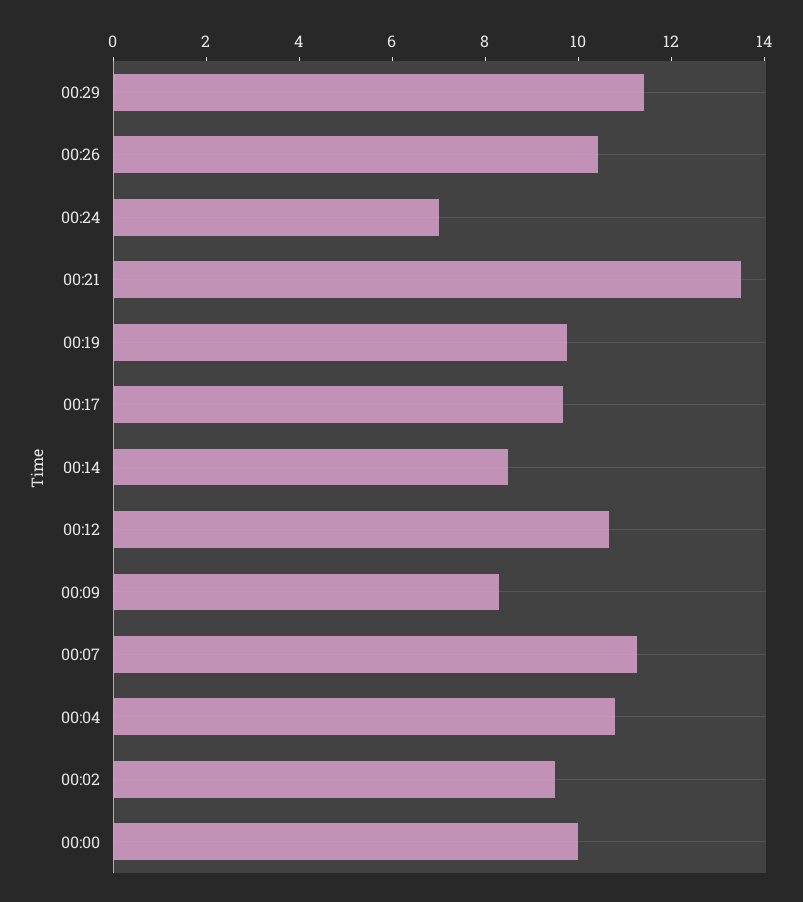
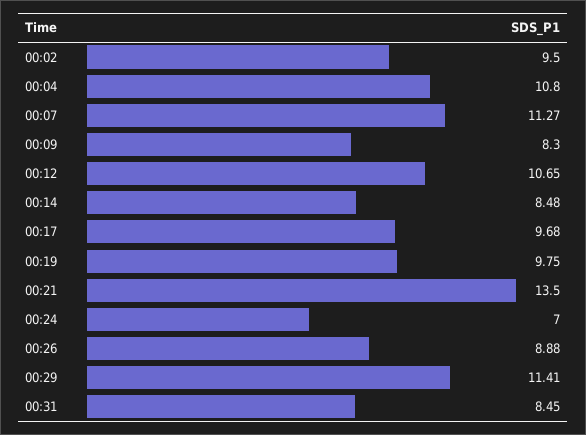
00:26: 10.5 -> 8.88
00:00: 10 -> none
00:31: none -> 8.45

